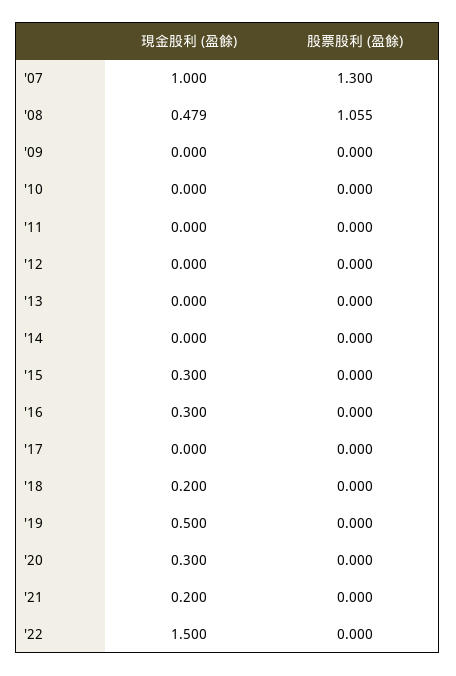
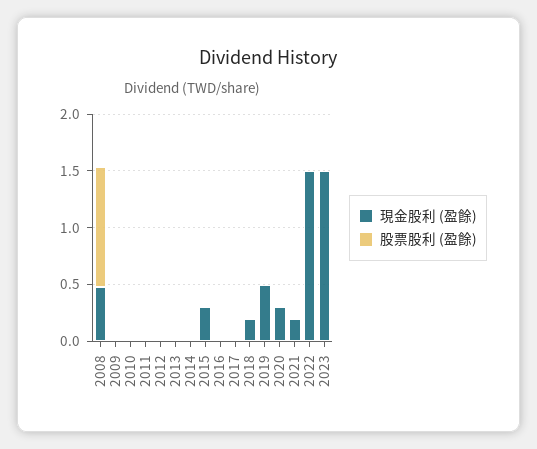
現金股利 (盈餘), '07: 1 -> none
股票股利 (盈餘), '07: 1.3 -> none
現金股利 (盈餘), '16: 0.3 -> 0
現金股利 (盈餘), 2023: none -> 1.5
股票股利 (盈餘), 2023: none -> 0

